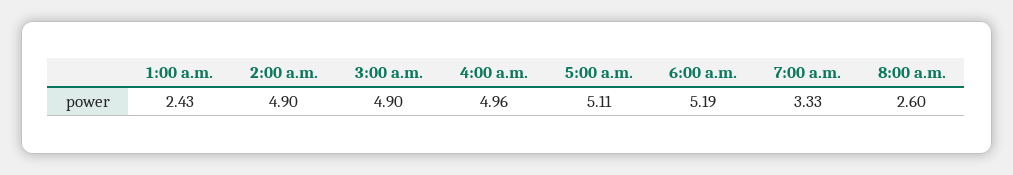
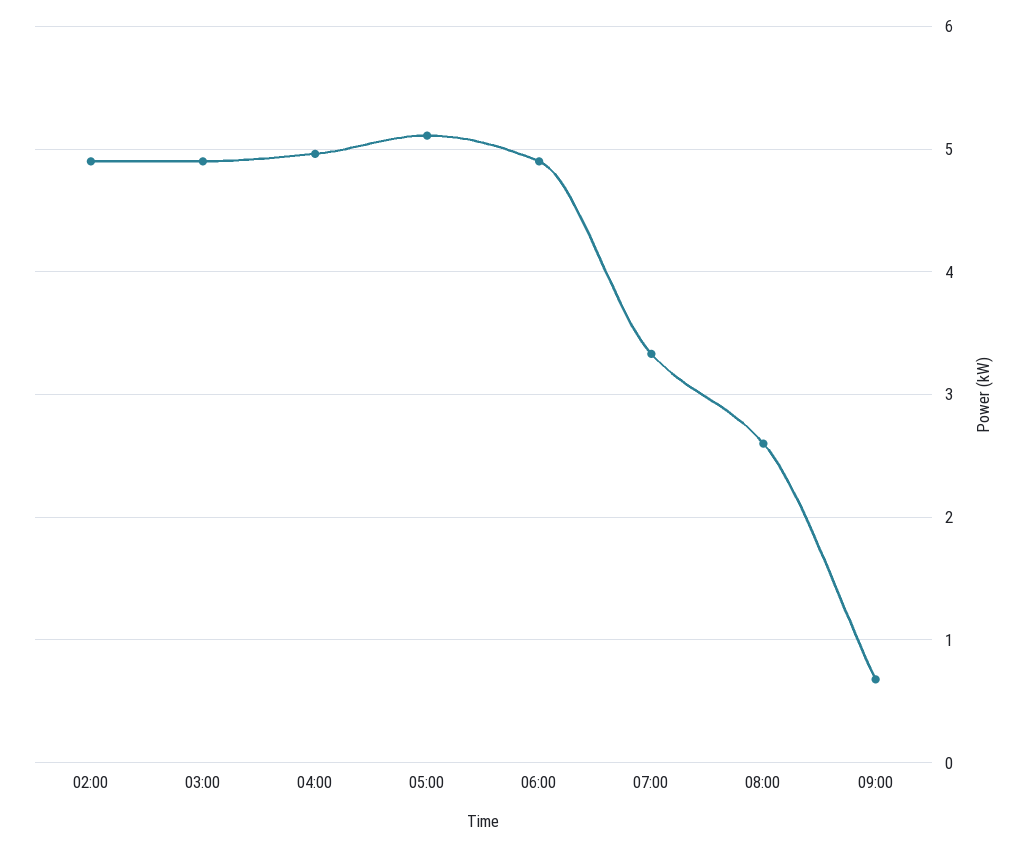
1:00 a.m.: 2.43 -> none
6:00 a.m.: 5.19 -> 4.9
09:00: none -> 0.7

